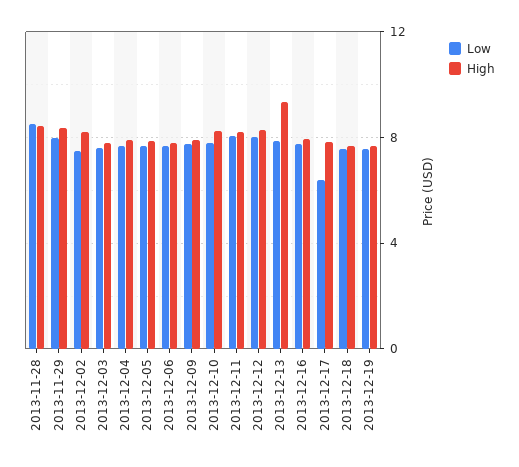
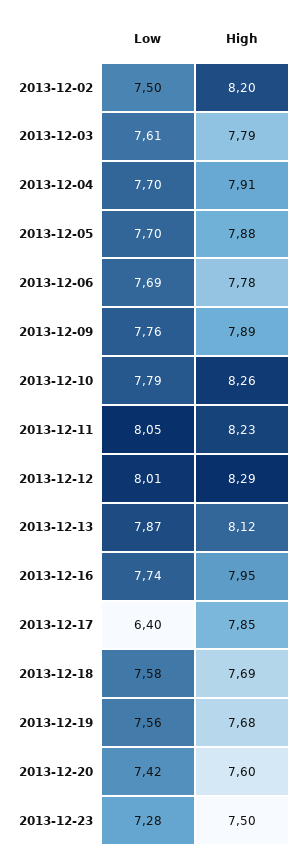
Low, 2013-11-28: 8.5 -> none
High, 2013-11-28: 8.5 -> none
Low, 2013-11-29: 8 -> none
High, 2013-11-29: 8.5 -> none
High, 2013-12-13: 9.5 -> 8.12
Low, 2013-12-20: none -> 7.42
High, 2013-12-20: none -> 7.6
Low, 2013-12-23: none -> 7.28
High, 2013-12-23: none -> 7.5

